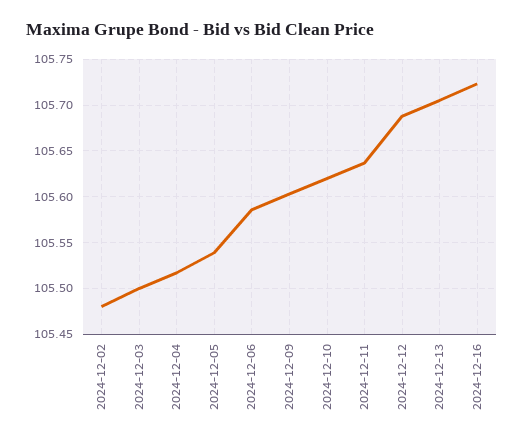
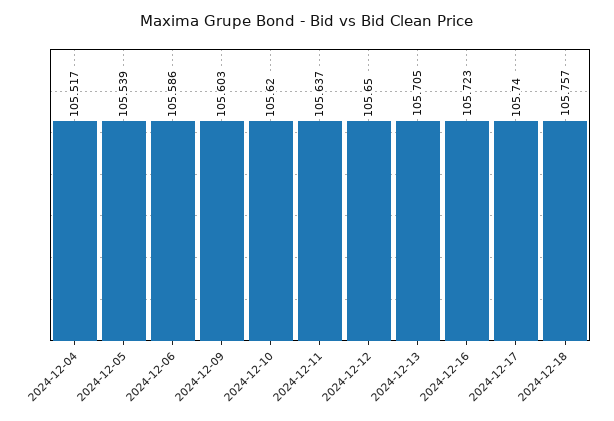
2024-12-02: 105.48 -> none
2024-12-03: 105.5 -> none
2024-12-12: 105.69 -> 105.65
2024-12-17: none -> 105.74
2024-12-18: none -> 105.757

